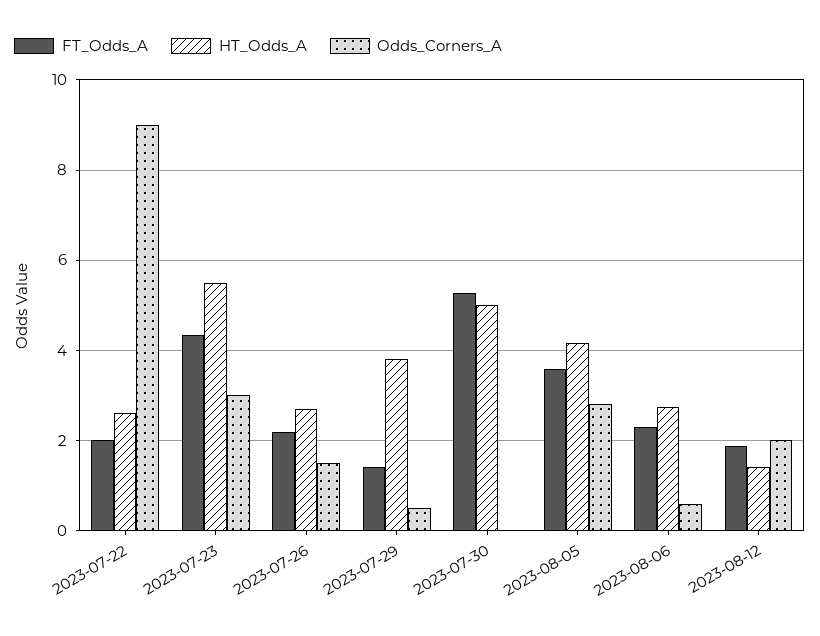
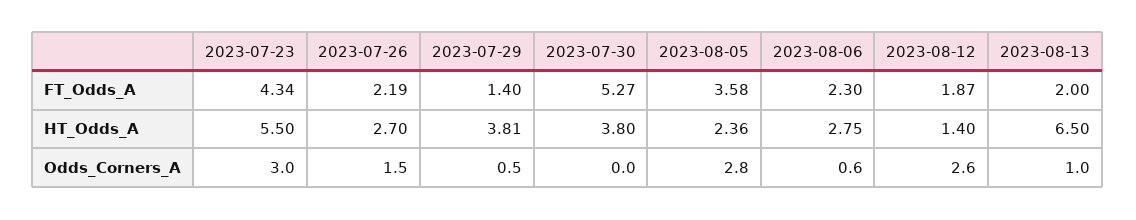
FT_Odds_A, 2023-07-22: 2 -> none
HT_Odds_A, 2023-07-22: 2.6 -> none
Odds_Corners_A, 2023-07-22: 9 -> none
HT_Odds_A, 2023-07-30: 5 -> 3.8
HT_Odds_A, 2023-08-05: 4.2 -> 2.36
Odds_Corners_A, 2023-08-12: 2 -> 2.6
FT_Odds_A, 2023-08-13: none -> 2
HT_Odds_A, 2023-08-13: none -> 6.5
Odds_Corners_A, 2023-08-13: none -> 1

